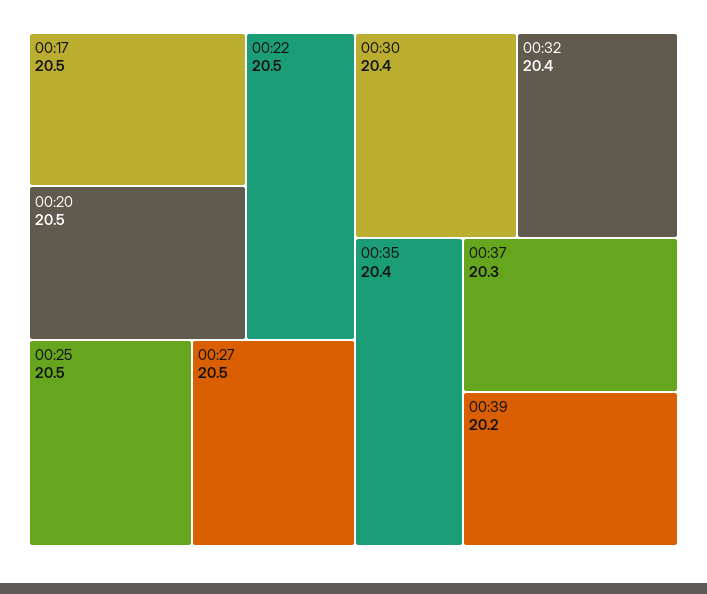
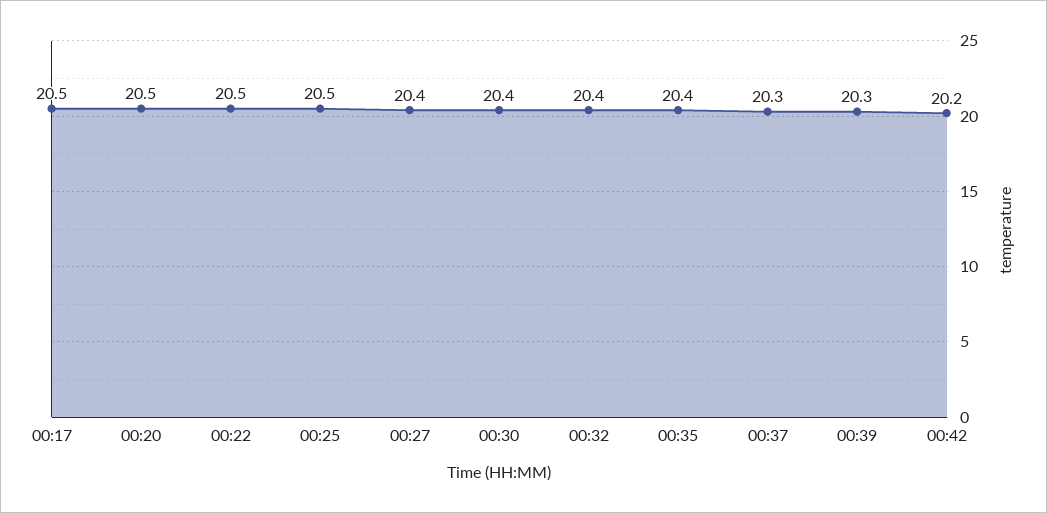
00:27: 20.5 -> 20.4
00:39: 20.2 -> 20.3
00:42: none -> 20.2

